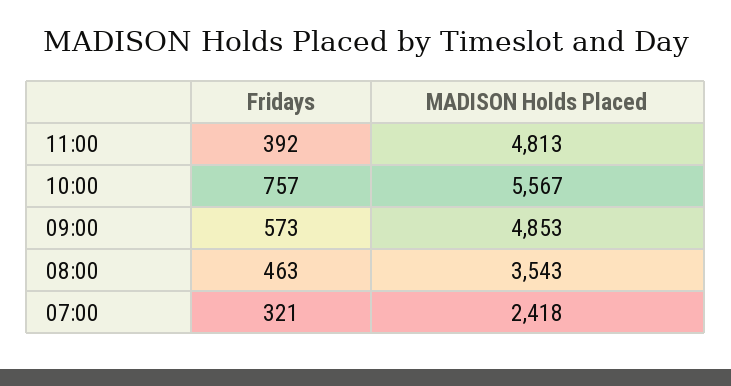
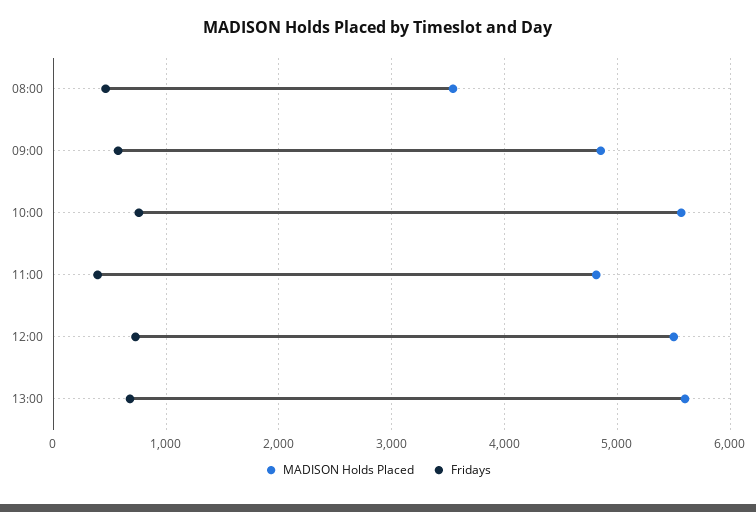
Fridays, 07:00: 321 -> none
MADISON Holds Placed, 07:00: 2418 -> none
MADISON Holds Placed, 12:00: none -> 5500
Fridays, 12:00: none -> 700
MADISON Holds Placed, 13:00: none -> 5600
Fridays, 13:00: none -> 700

